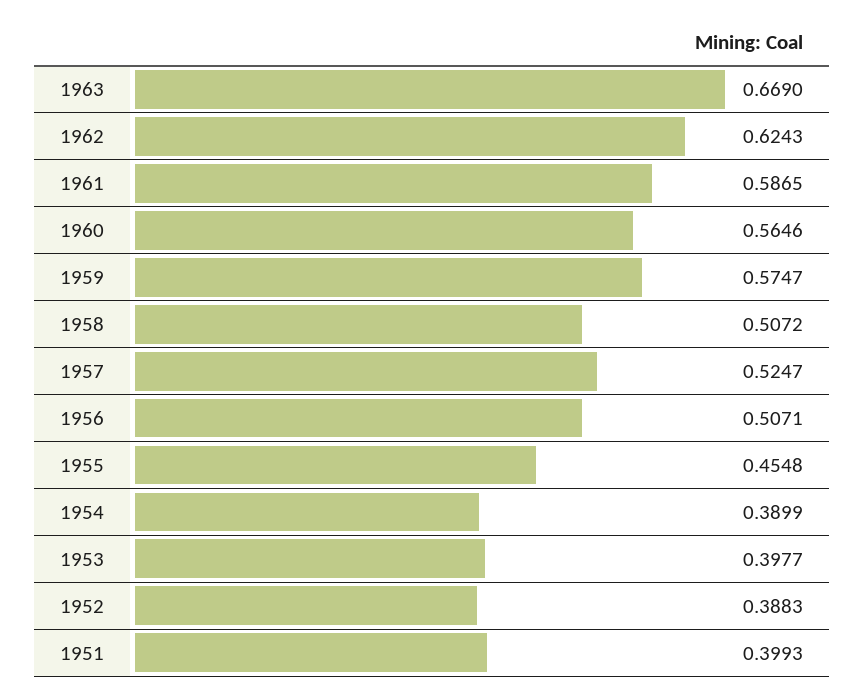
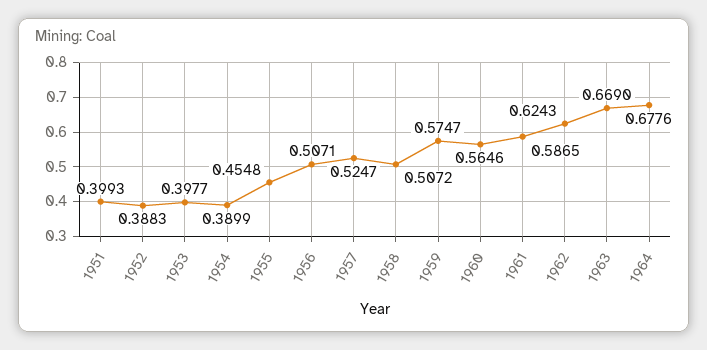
1964: none -> 0.6776

